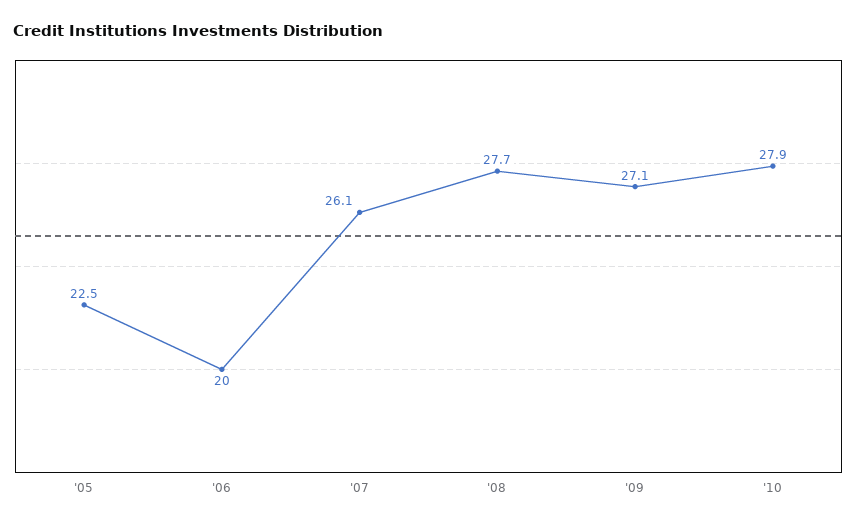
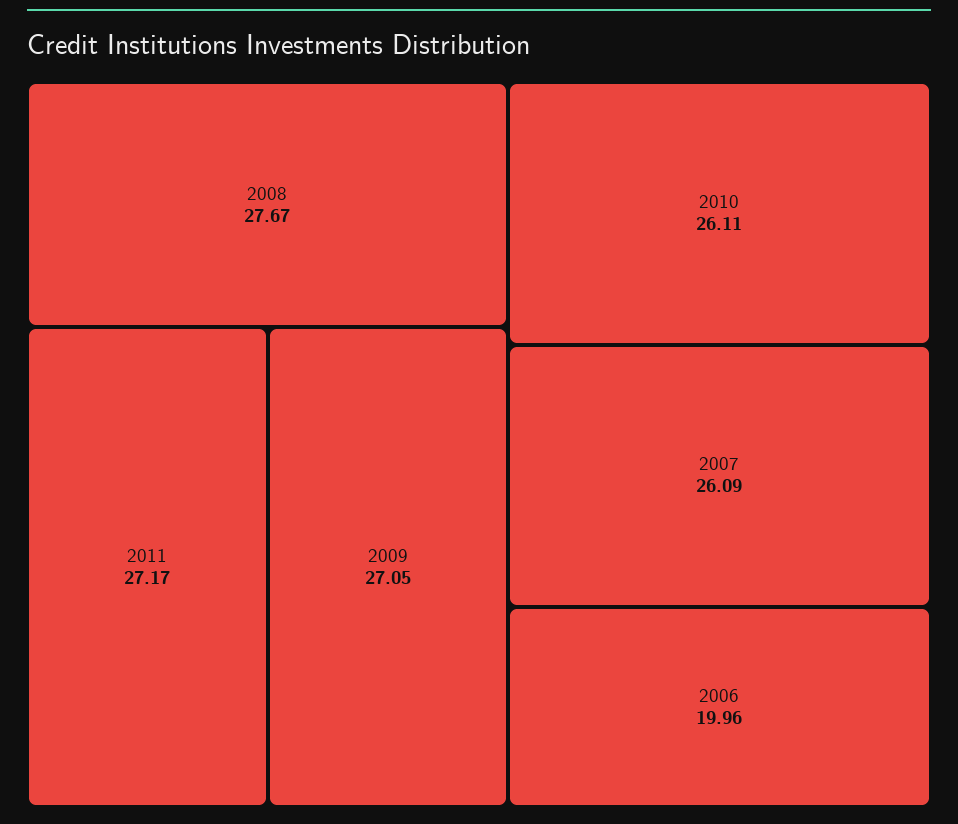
'05: 22.5 -> none
'10: 27.9 -> 26.11
2011: none -> 27.17

